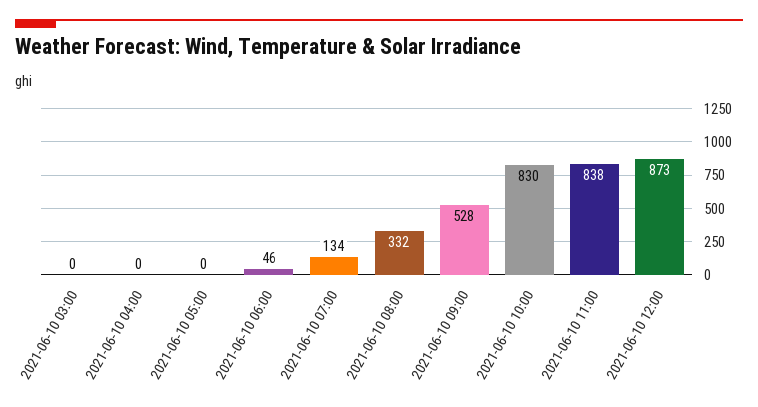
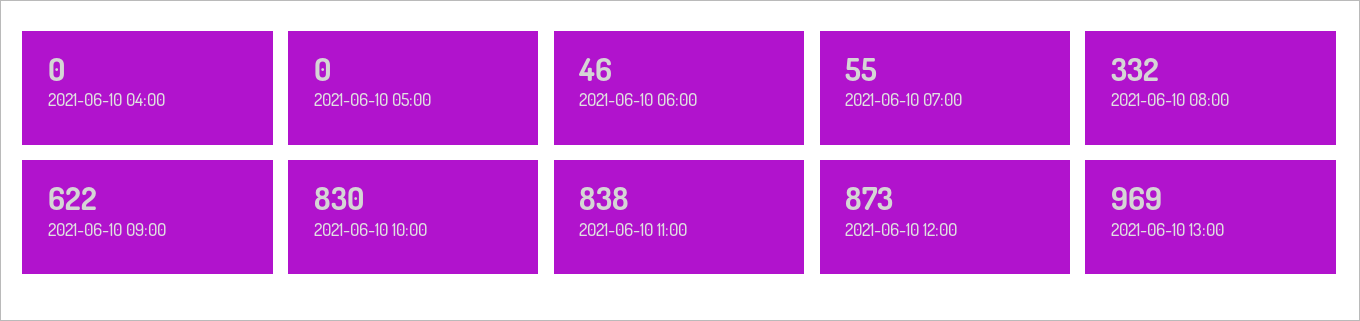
2021-06-10 03:00: 0 -> none
2021-06-10 07:00: 134 -> 55
2021-06-10 09:00: 528 -> 622
2021-06-10 13:00: none -> 969

